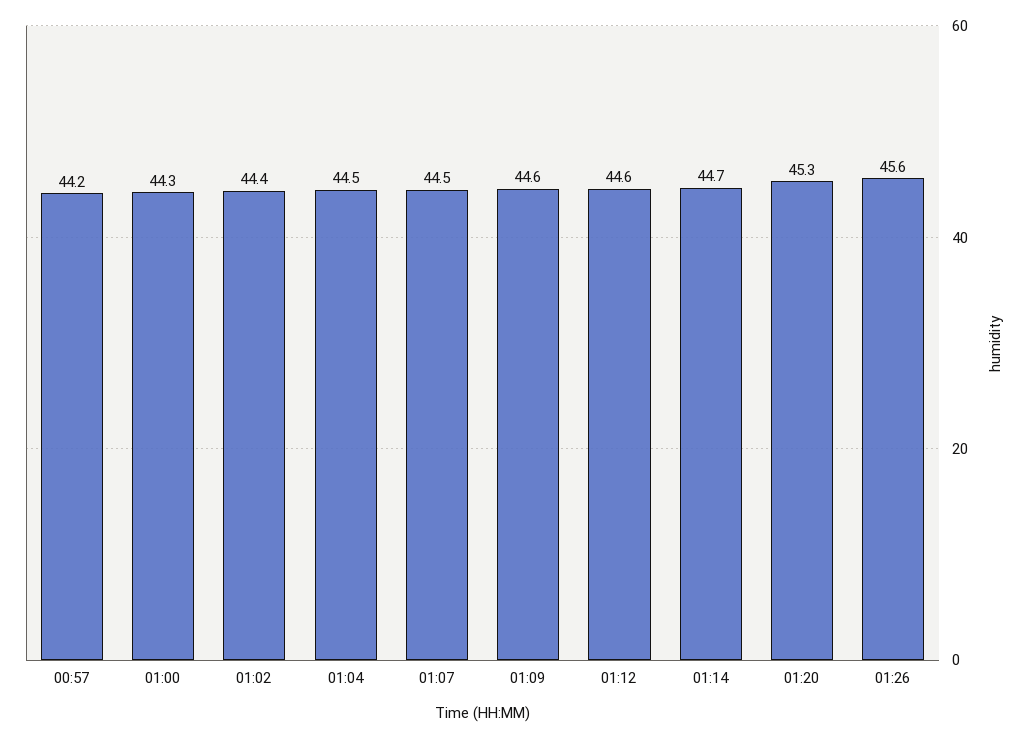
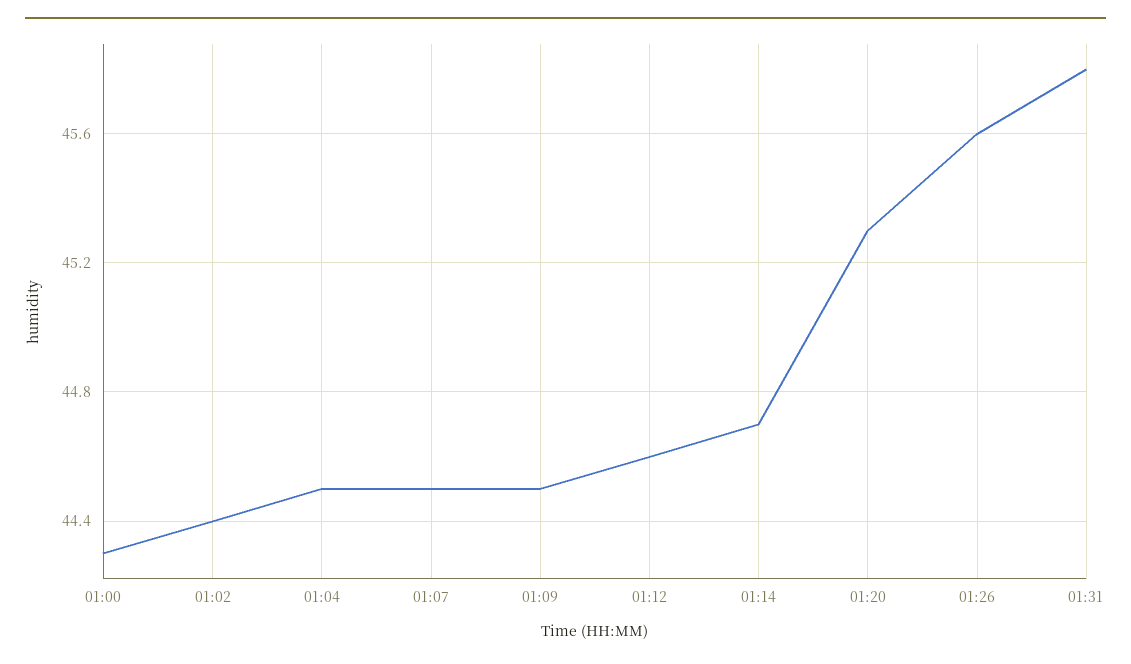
00:57: 44.2 -> none
01:09: 44.6 -> 44.5
01:31: none -> 45.8

